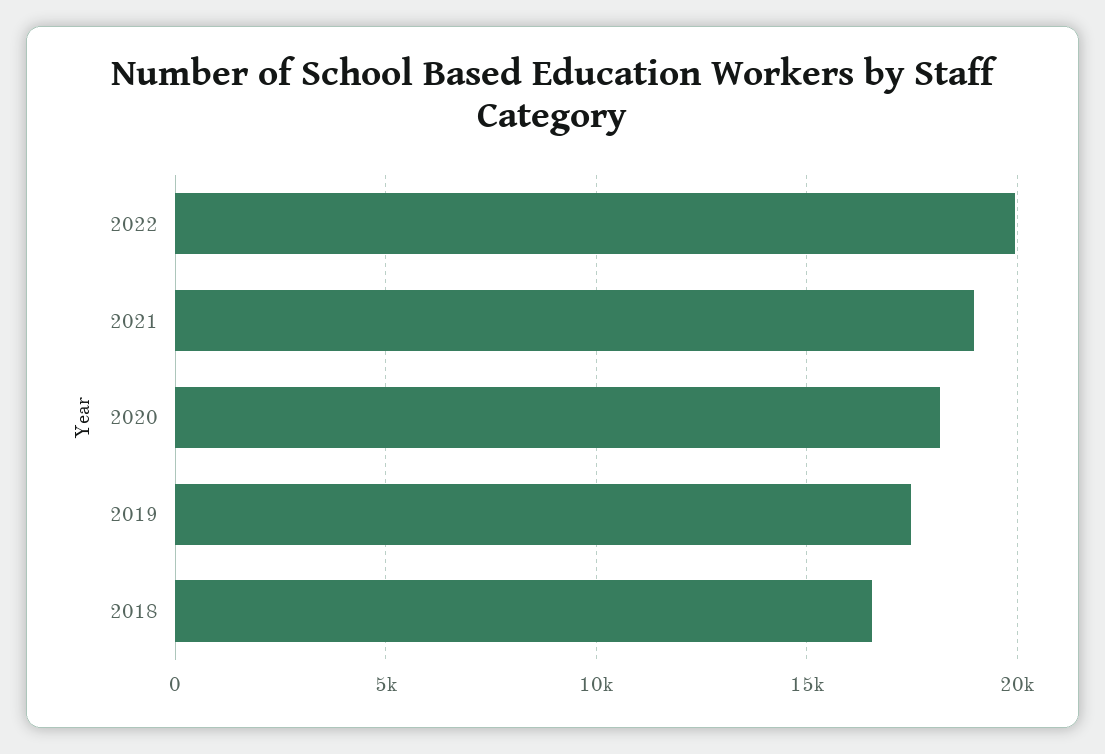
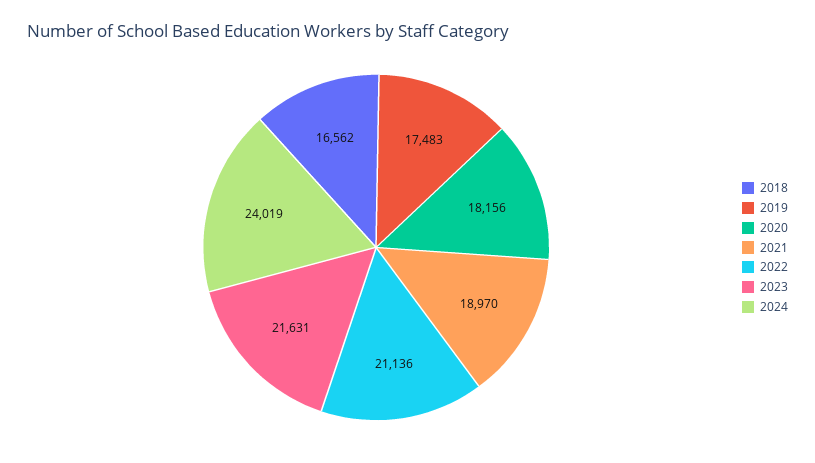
2022: 20000 -> 21136
2023: none -> 21631
2024: none -> 24019

